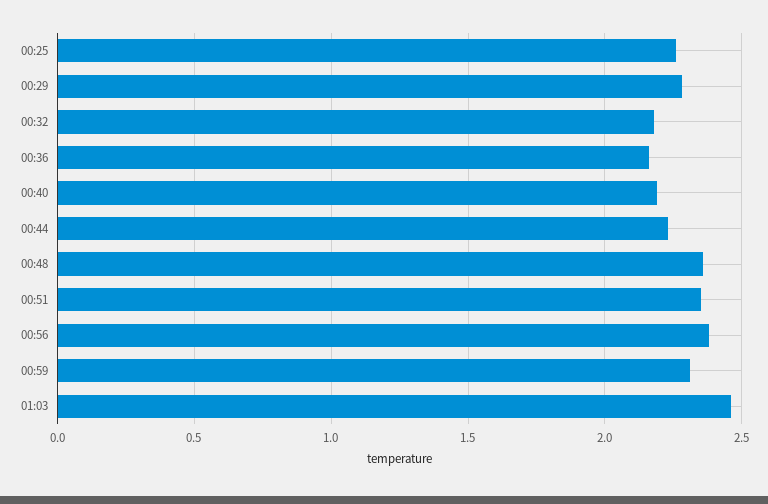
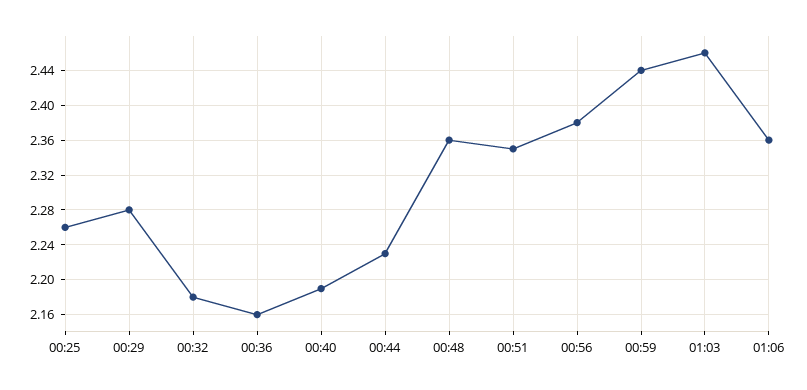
00:59: 2.3 -> 2.44
01:06: none -> 2.36

